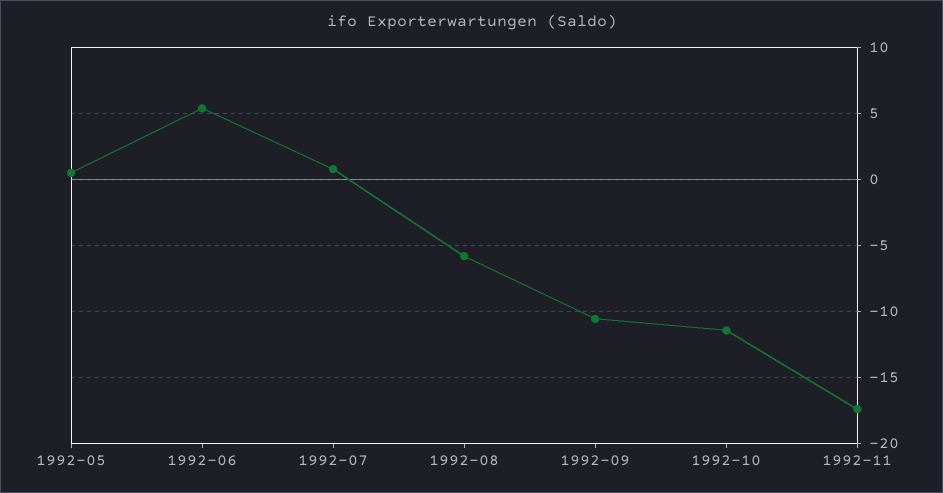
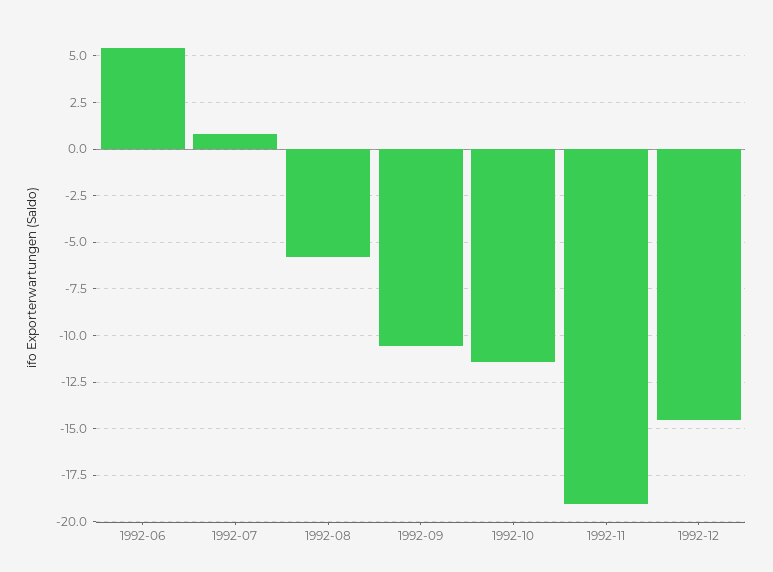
1992-05: 0.5 -> none
1992-11: -17.5 -> -19
1992-12: none -> -14.5

